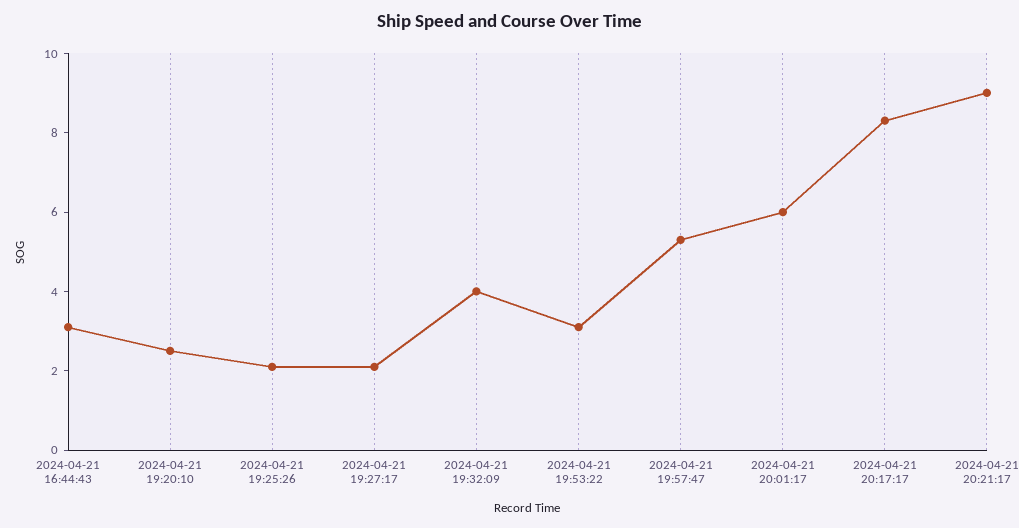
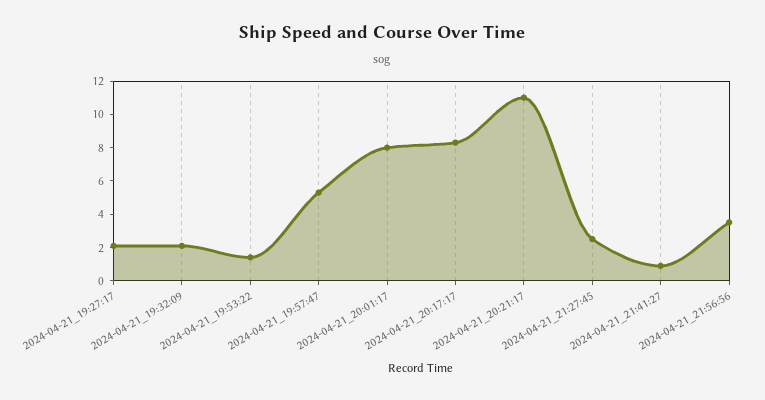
2024-04-21 16:44:43: 3 -> none
2024-04-21 19:20:10: 2.5 -> none
2024-04-21 19:25:26: 2 -> none
2024-04-21 19:32:09: 4 -> 2
2024-04-21 19:53:22: 3 -> 1.5
2024-04-21 20:01:17: 6 -> 8
2024-04-21 20:21:17: 9 -> 11
2024-04-21_21:27:45: none -> 2.5
2024-04-21_21:41:27: none -> 1
2024-04-21_21:56:56: none -> 3.5

